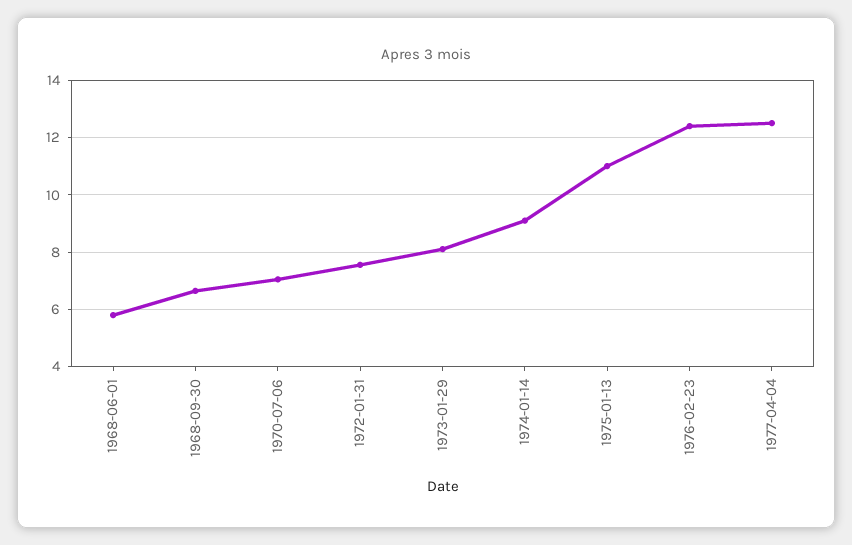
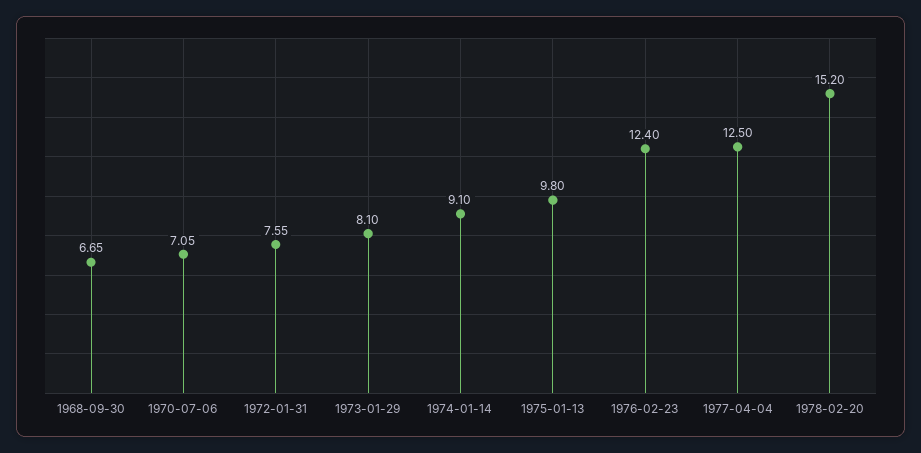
1968-06-01: 5.75 -> none
1975-01-13: 11 -> 9.8
1978-02-20: none -> 15.2

